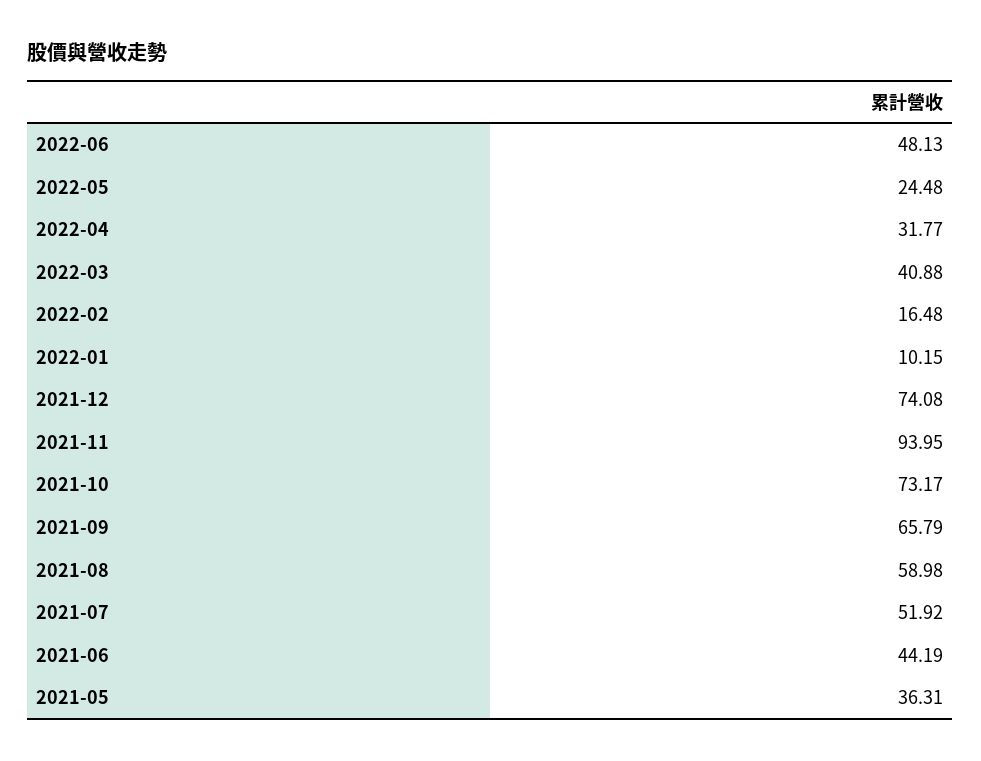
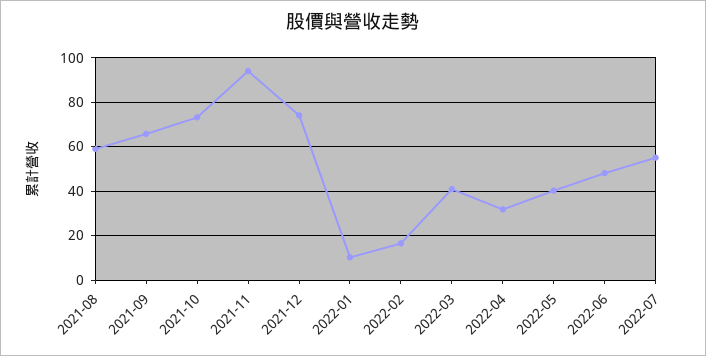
2022-05: 24.48 -> 40
2021-07: 51.92 -> none
2021-06: 44.19 -> none
2021-05: 36.31 -> none
2022-07: none -> 55

